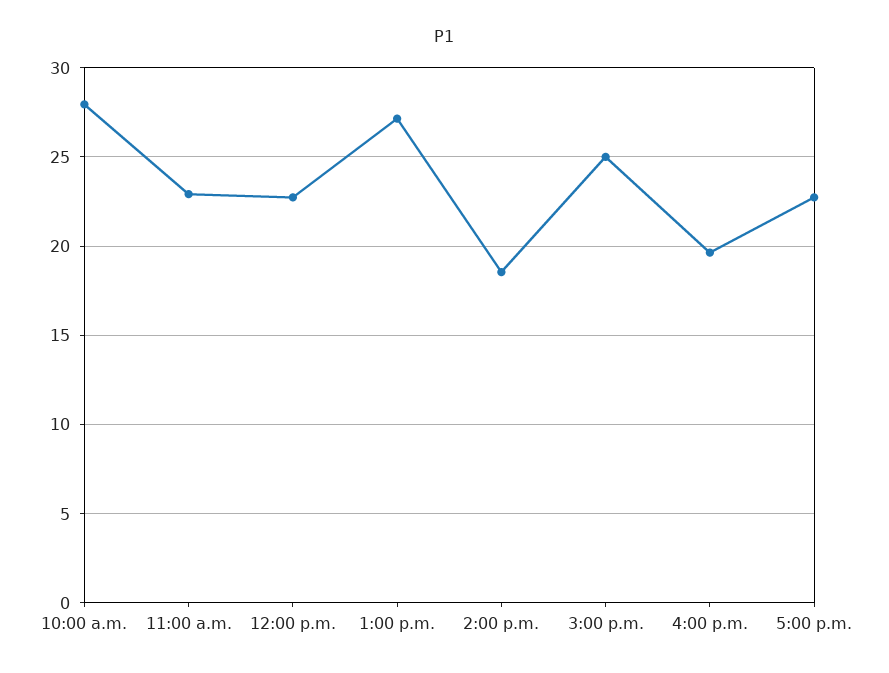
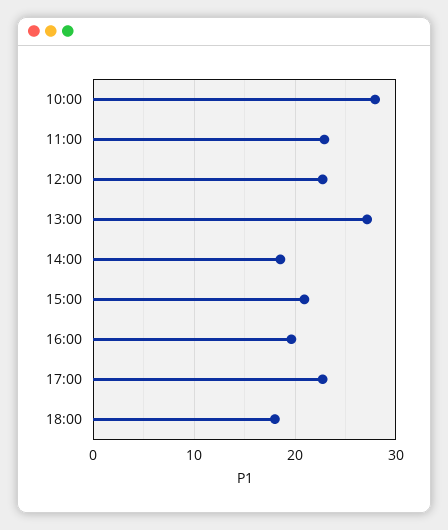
3:00 p.m.: 25 -> 21
18:00: none -> 18

